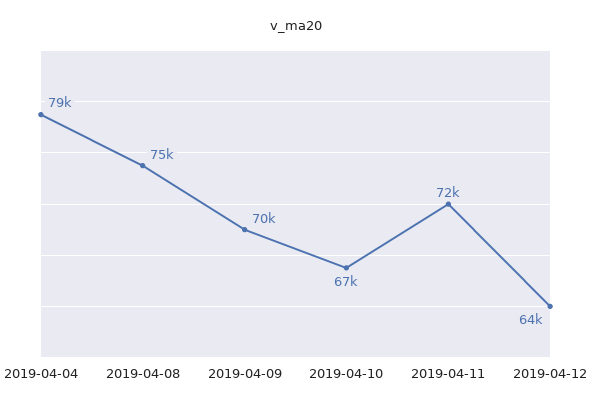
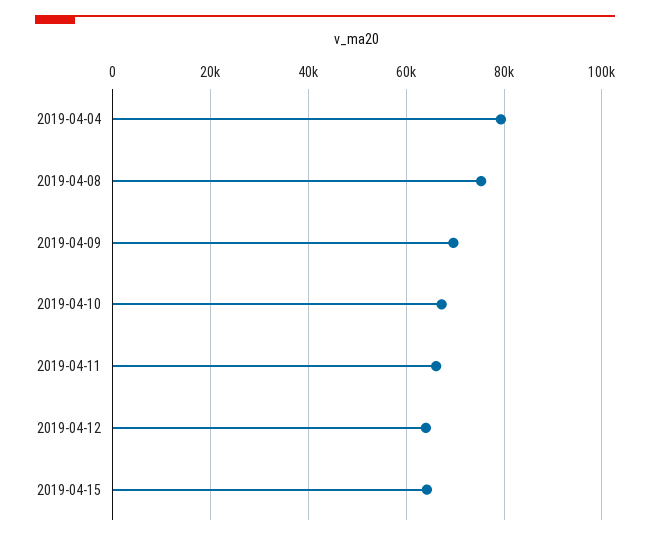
2019-04-11: 72000 -> 66000
2019-04-15: none -> 64000

